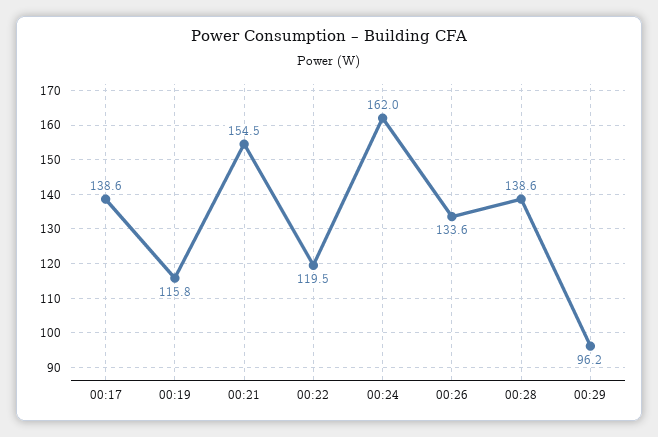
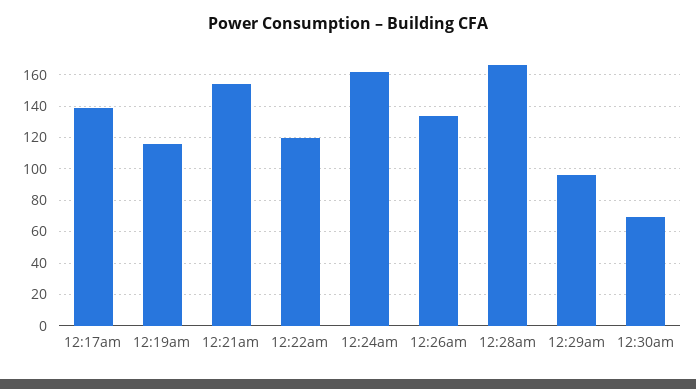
00:28: 138.6 -> 165
12:30am: none -> 70

